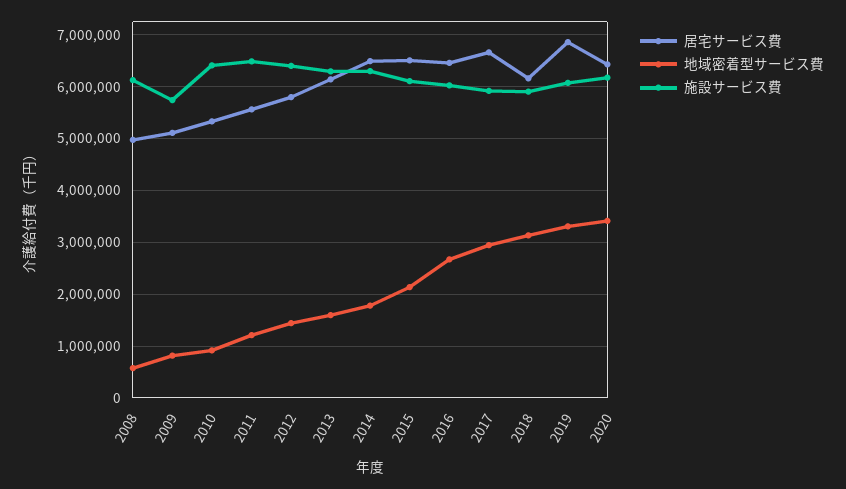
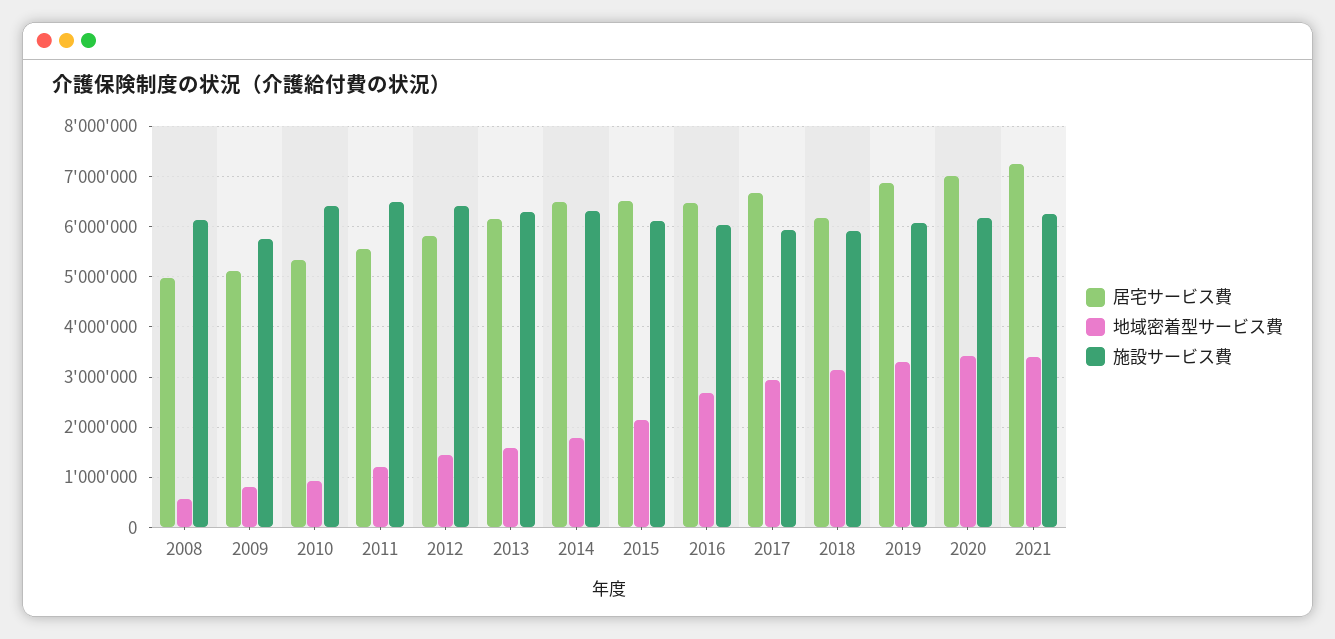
居宅サービス費, 2020: 6400000 -> 7000000
居宅サービス費, 2021: none -> 7200000
地域密着型サービス費, 2021: none -> 3400000
施設サービス費, 2021: none -> 6200000

